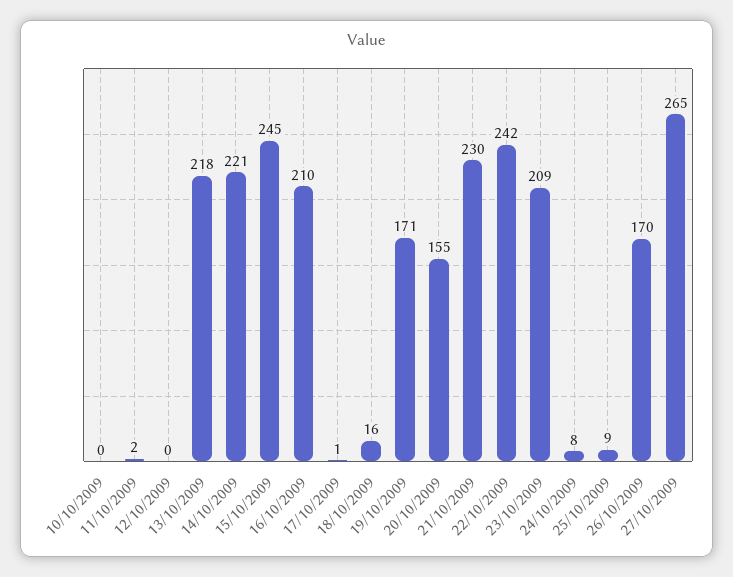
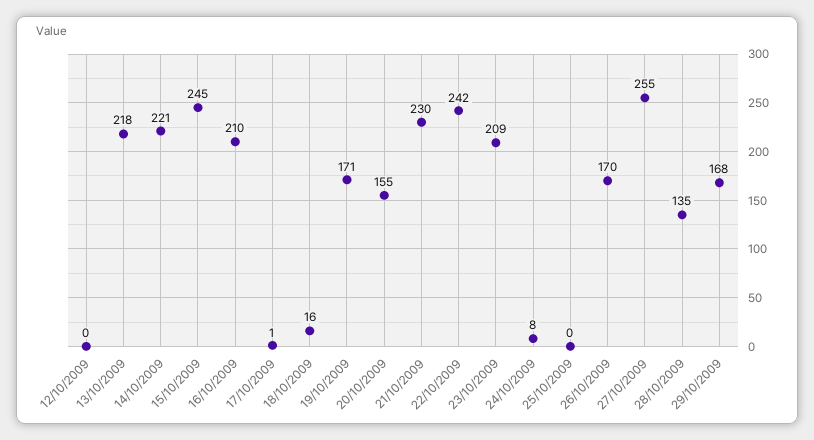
10/10/2009: 0 -> none
11/10/2009: 2 -> none
25/10/2009: 9 -> 0
27/10/2009: 265 -> 255
28/10/2009: none -> 135
29/10/2009: none -> 168

